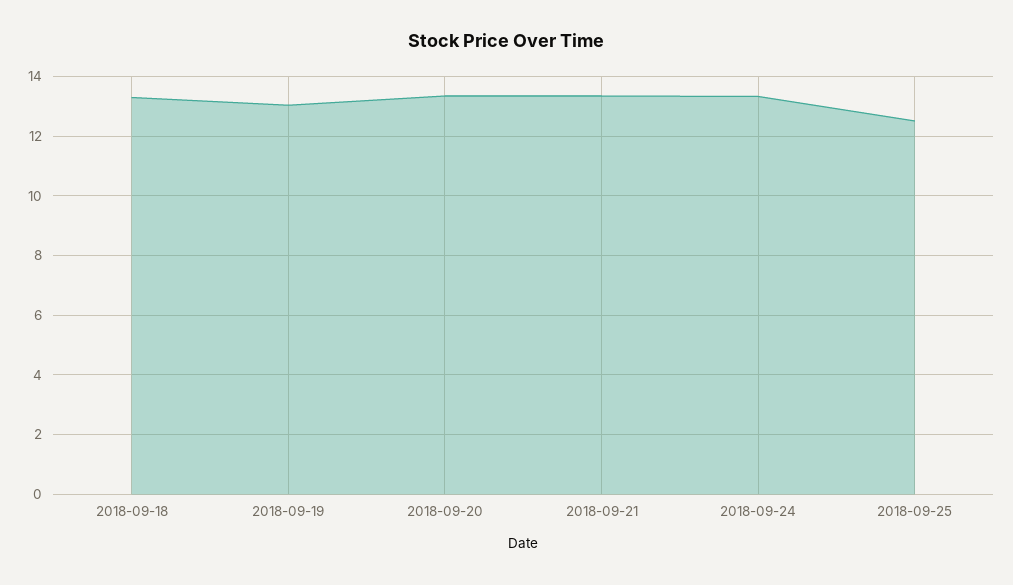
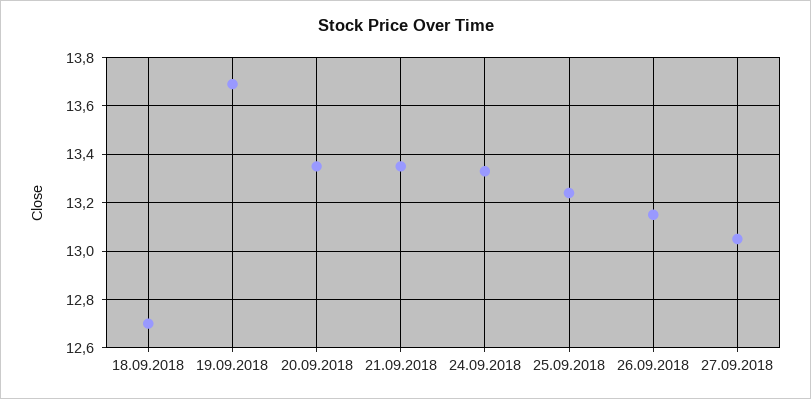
2018-09-18: 13.25 -> 12.7
2018-09-19: 13 -> 13.7
2018-09-25: 12.5 -> 13.25
26.09.2018: none -> 13.15
27.09.2018: none -> 13.05

